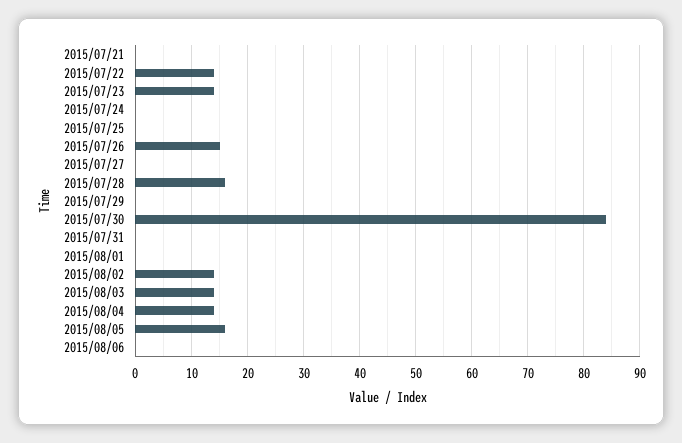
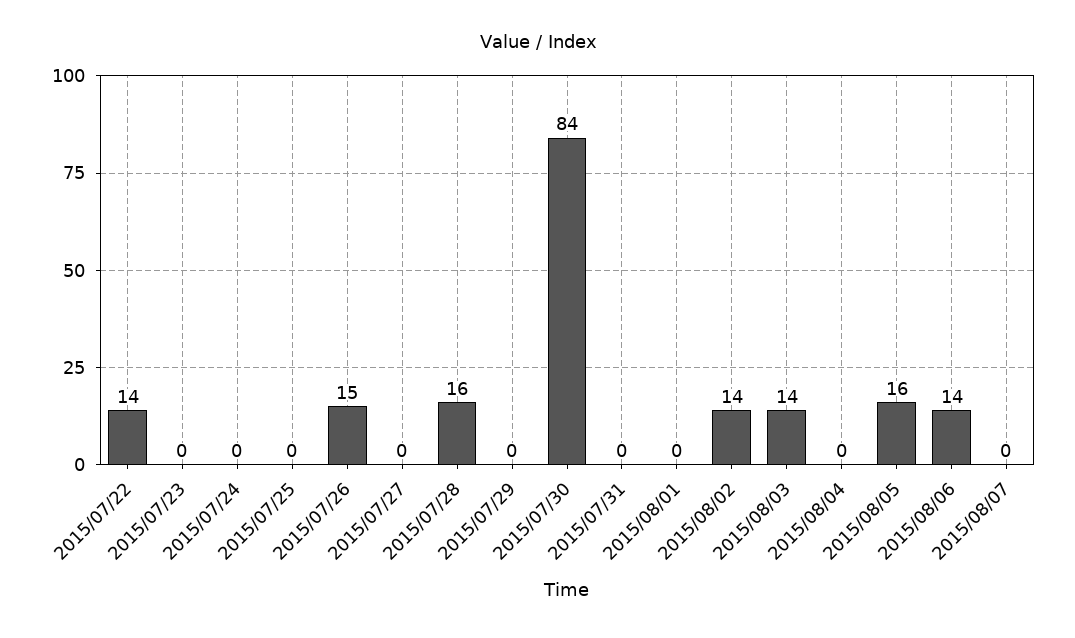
2015/07/21: 0 -> none
2015/07/23: 15 -> 0
2015/08/04: 15 -> 0
2015/08/06: 0 -> 14
2015/08/07: none -> 0

